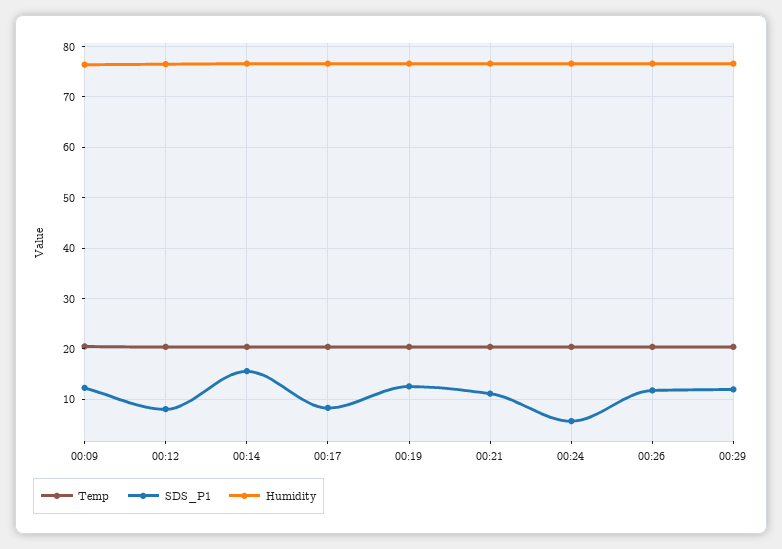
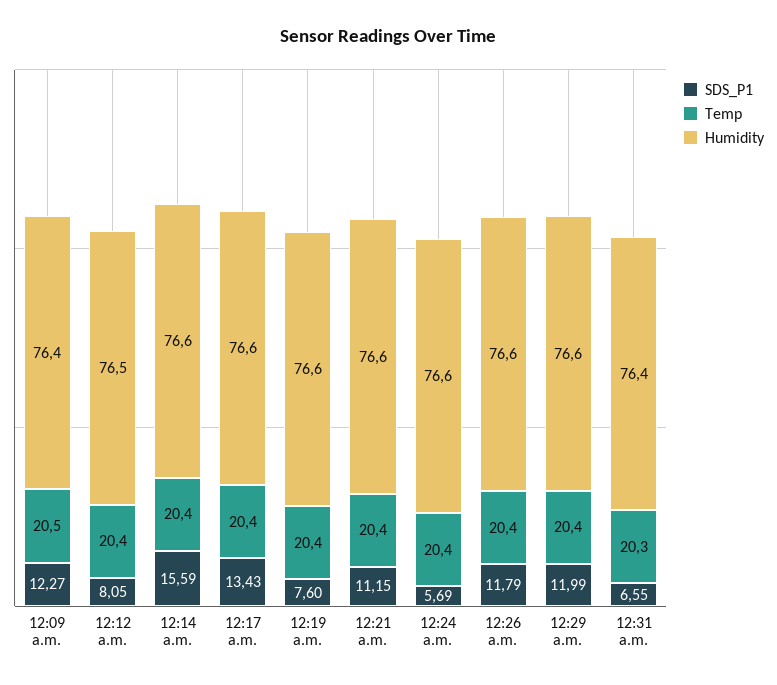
SDS_P1, 00:17: 8 -> 13.43
SDS_P1, 00:19: 12 -> 7.6
SDS_P1, 12:31 a.m.: none -> 6.55
Temp, 12:31 a.m.: none -> 20.3
Humidity, 12:31 a.m.: none -> 76.4

